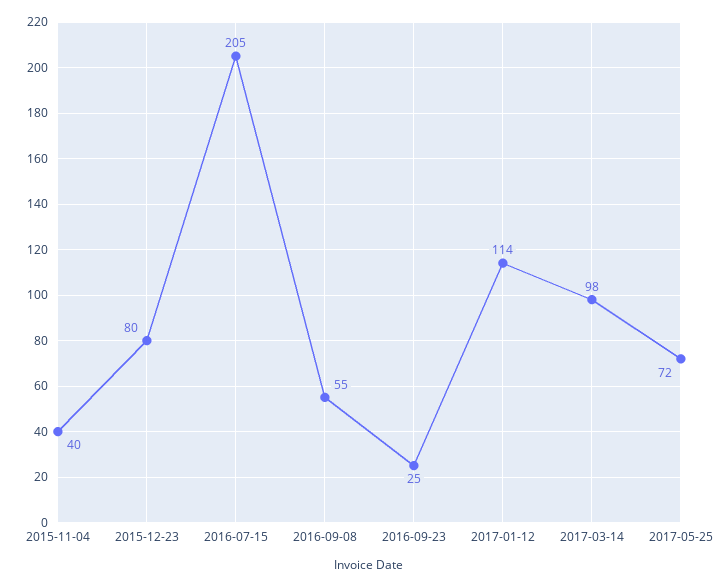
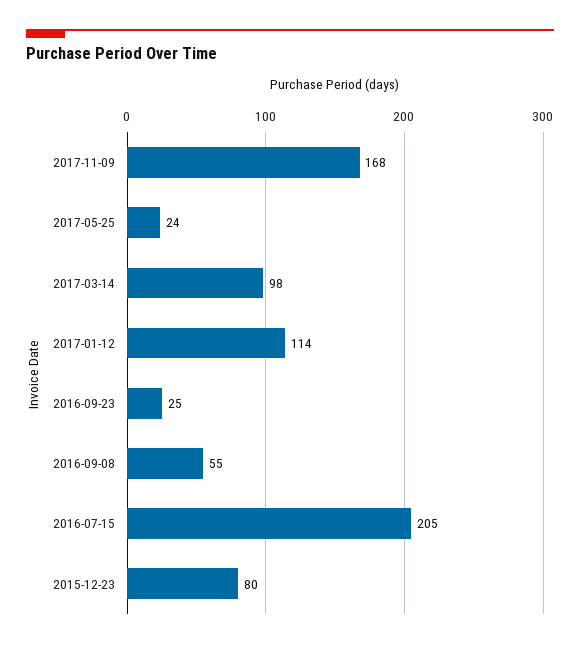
2015-11-04: 40 -> none
2017-05-25: 72 -> 24
2017-11-09: none -> 168

